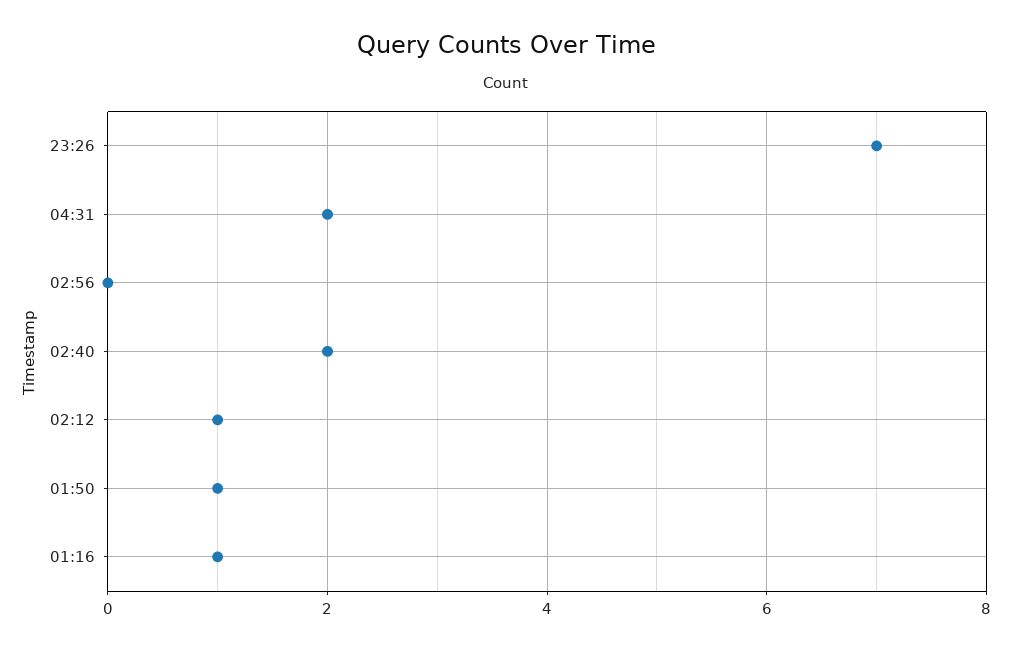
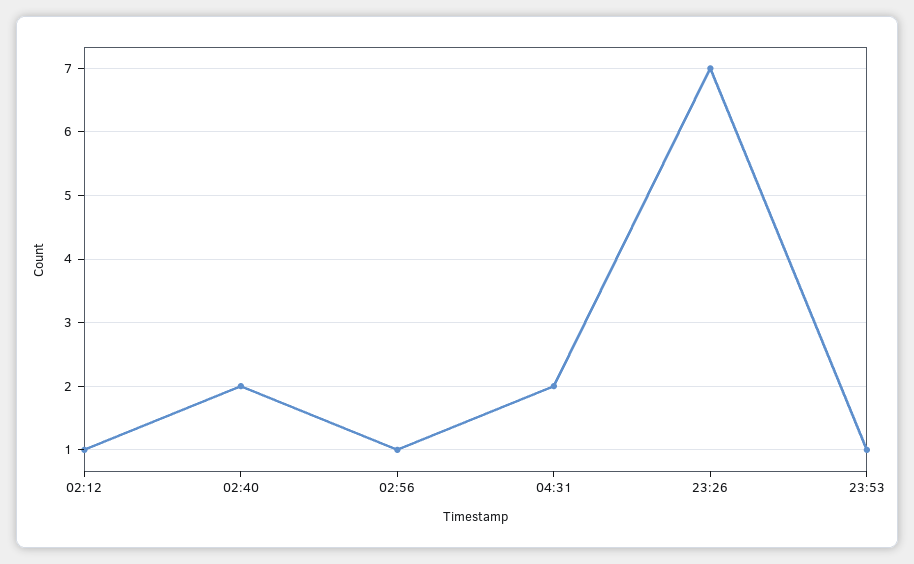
02:56: 0 -> 1
01:50: 1 -> none
01:16: 1 -> none
23:53: none -> 1

